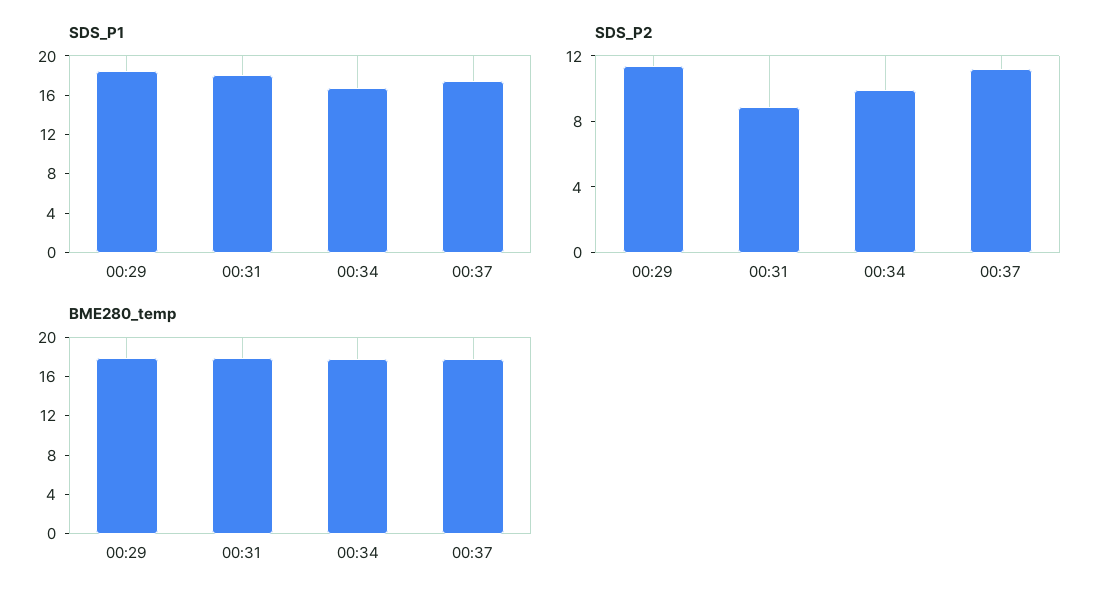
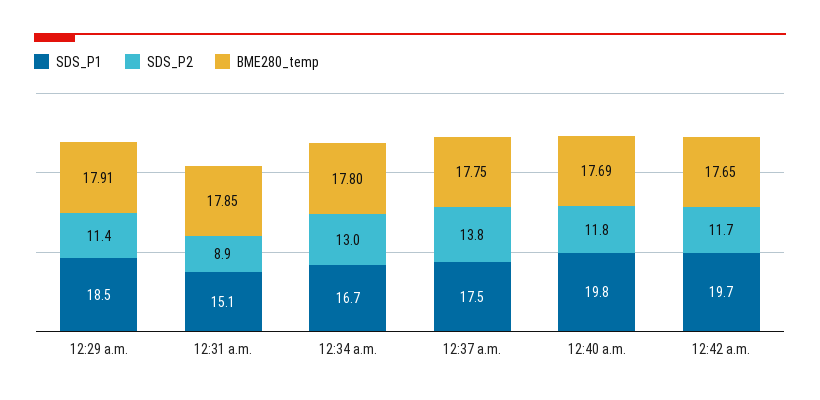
SDS_P1, 00:31: 18 -> 15.1
SDS_P2, 00:34: 10 -> 13
SDS_P2, 00:37: 11 -> 13.8
SDS_P1, 12:40 a.m.: none -> 19.8
SDS_P2, 12:40 a.m.: none -> 11.8
BME280_temp, 12:40 a.m.: none -> 17.69
SDS_P1, 12:42 a.m.: none -> 19.7
SDS_P2, 12:42 a.m.: none -> 11.7
BME280_temp, 12:42 a.m.: none -> 17.65

